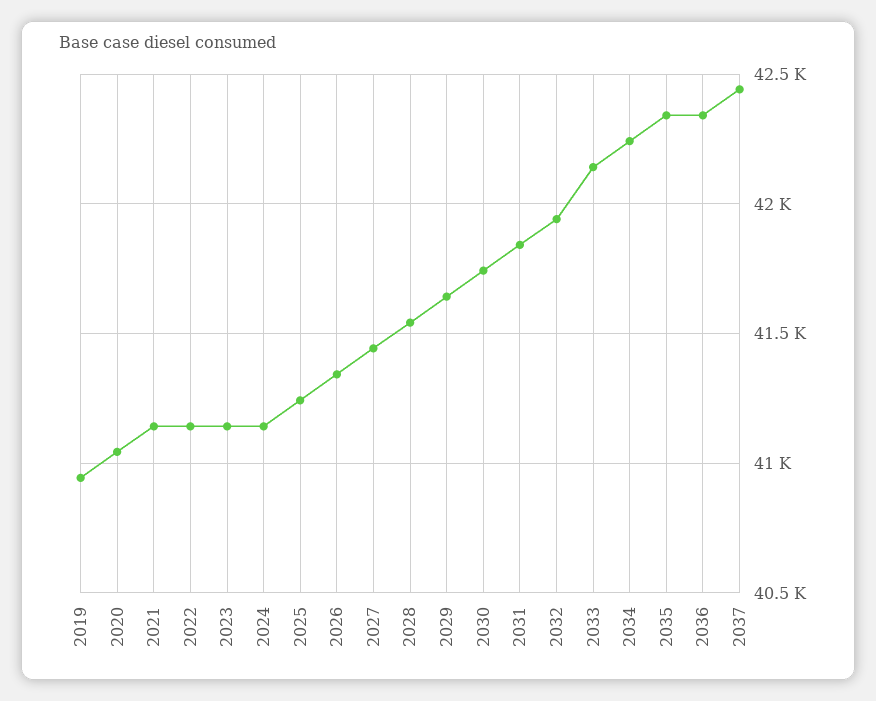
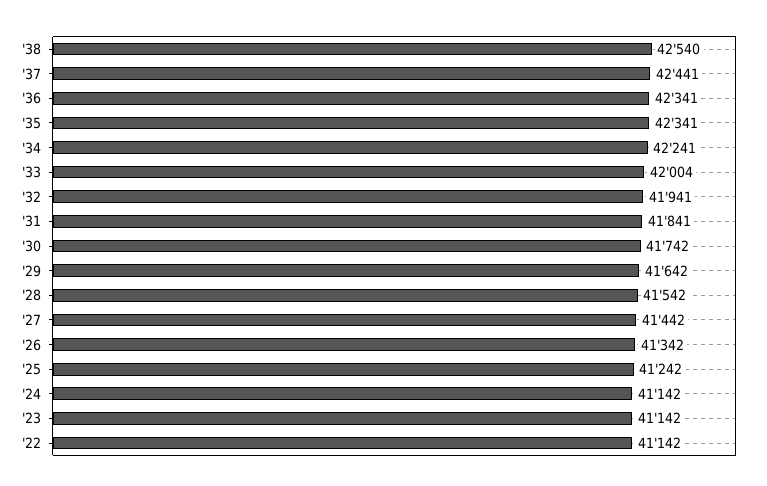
2019: 40950 -> none
2020: 41050 -> none
2021: 41150 -> none
2033: 42150 -> 42004
'38: none -> 42540

